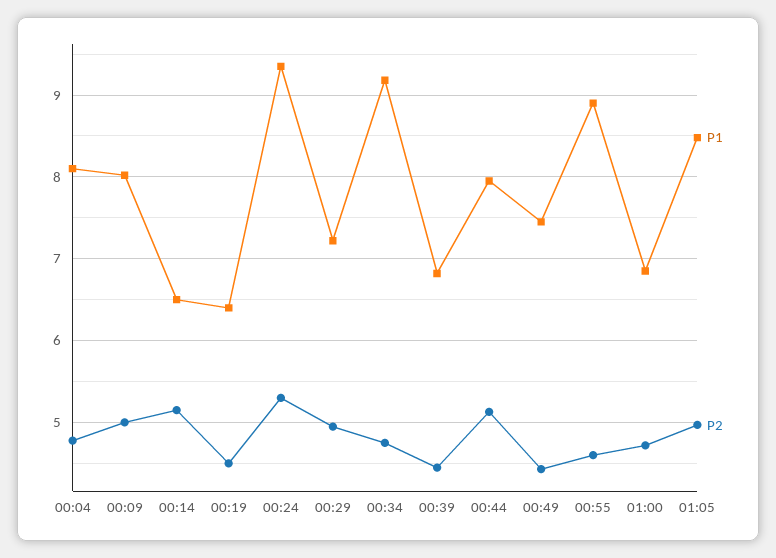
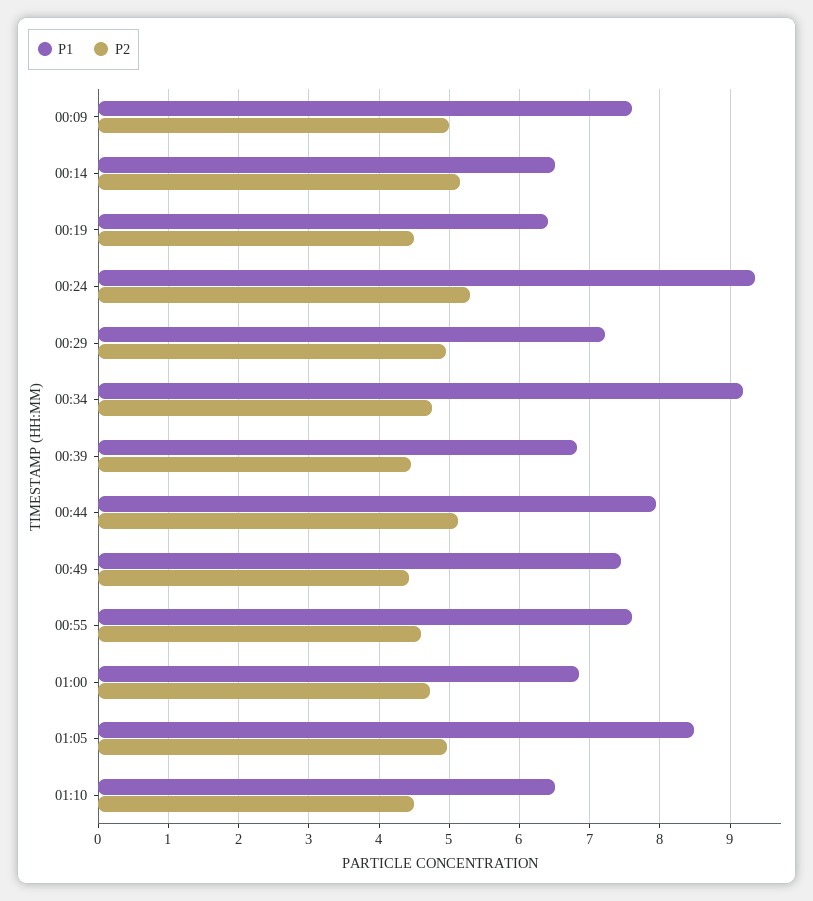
P1, 00:04: 8.1 -> none
P2, 00:04: 4.8 -> none
P1, 00:09: 8 -> 7.6
P1, 00:55: 8.9 -> 7.6
P1, 01:10: none -> 6.5
P2, 01:10: none -> 4.5

